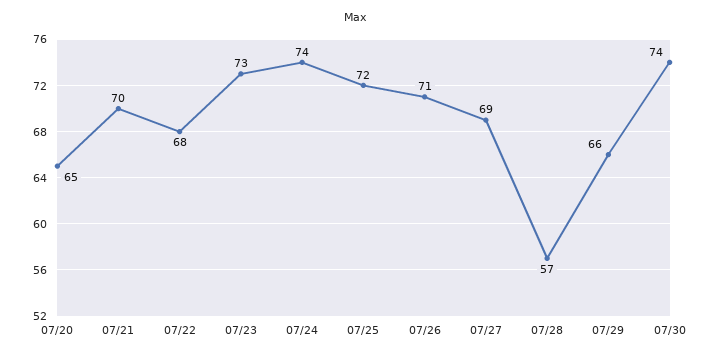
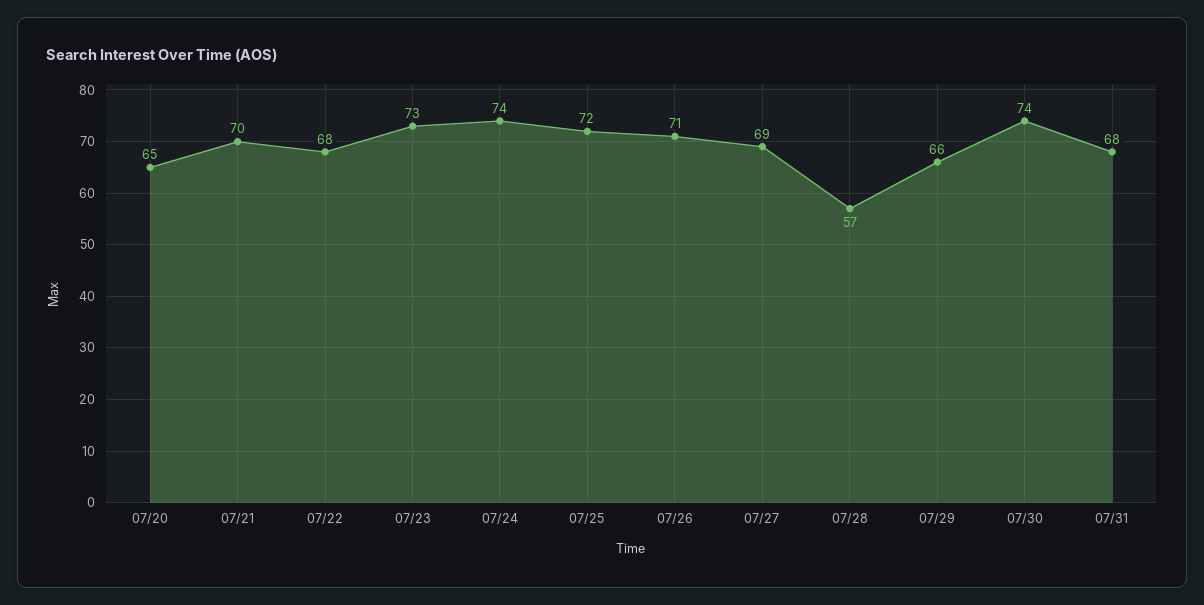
07/31: none -> 68

